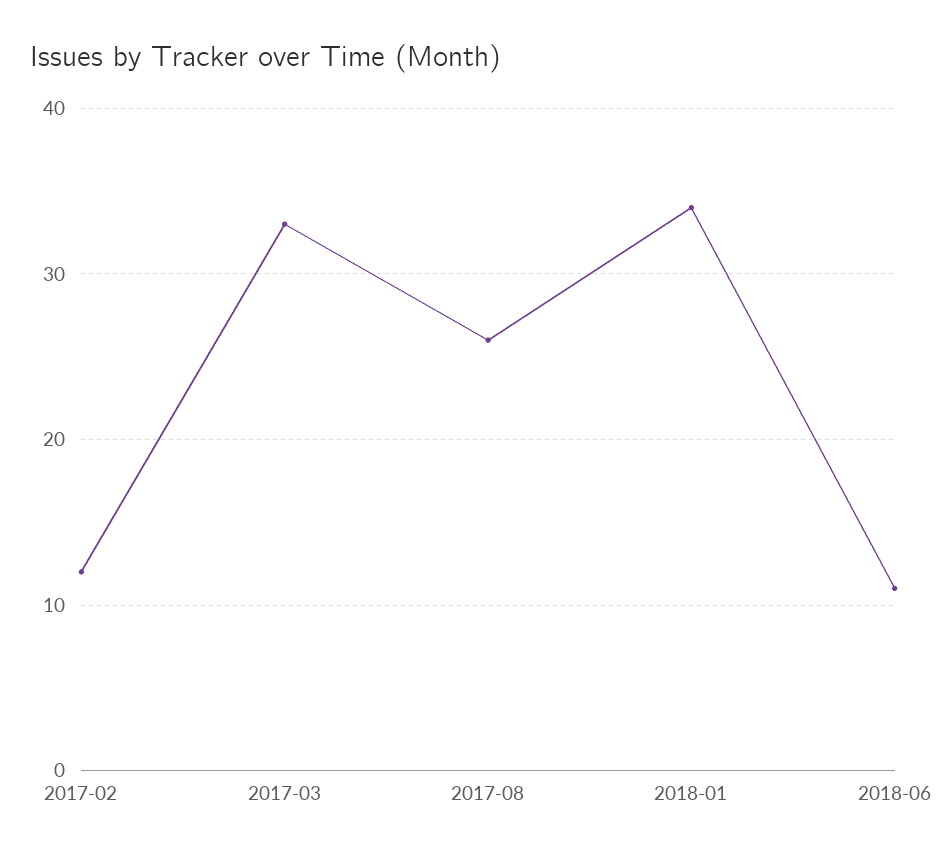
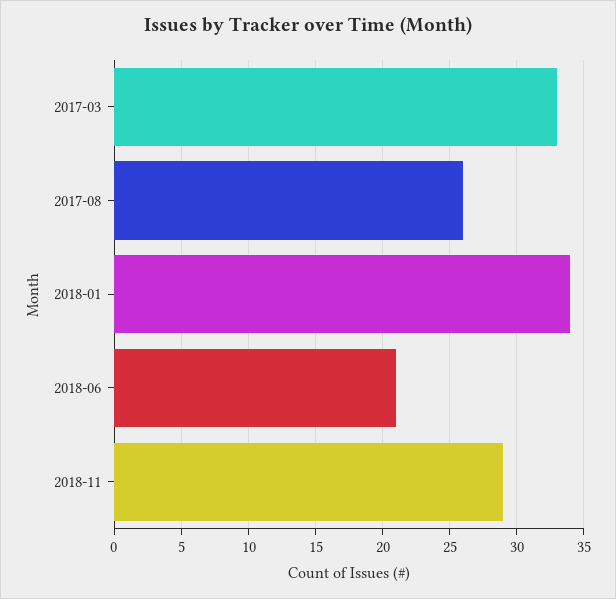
2017-02: 12 -> none
2018-06: 11 -> 21
2018-11: none -> 29

